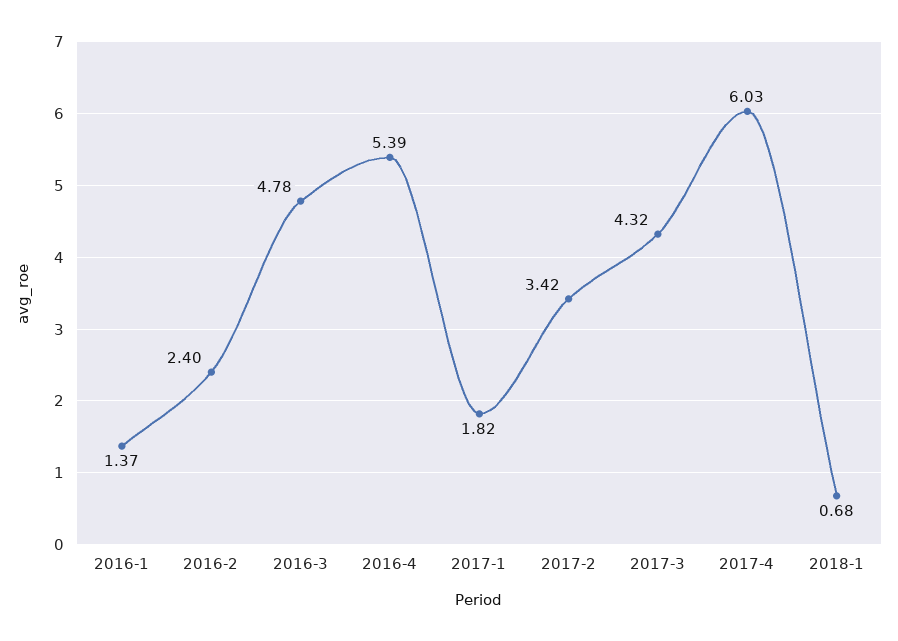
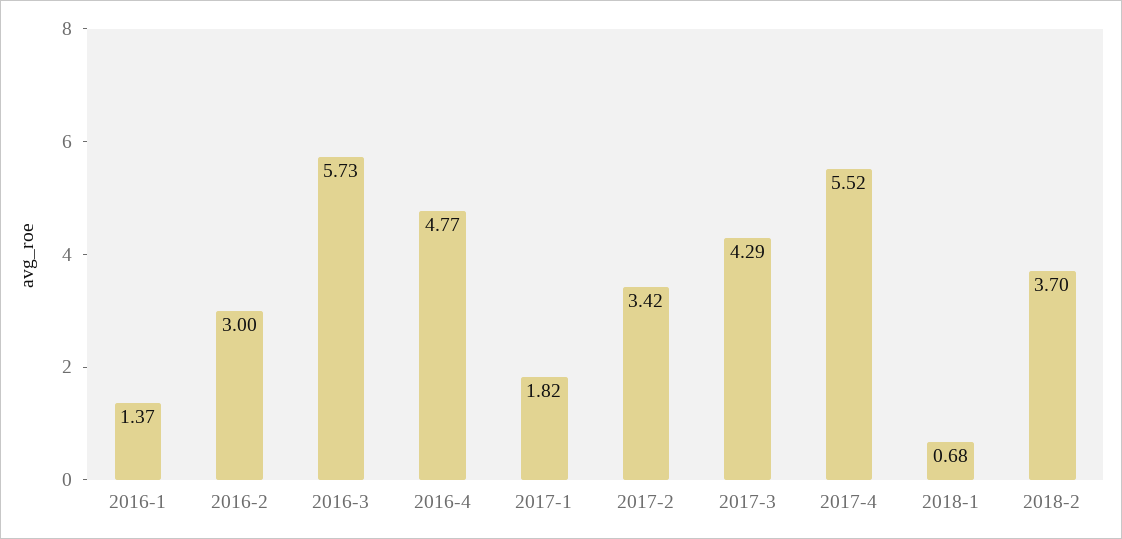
2016-2: 2.4 -> 3
2016-3: 4.78 -> 5.73
2016-4: 5.39 -> 4.77
2017-3: 4.32 -> 4.29
2017-4: 6.03 -> 5.52
2018-2: none -> 3.7

